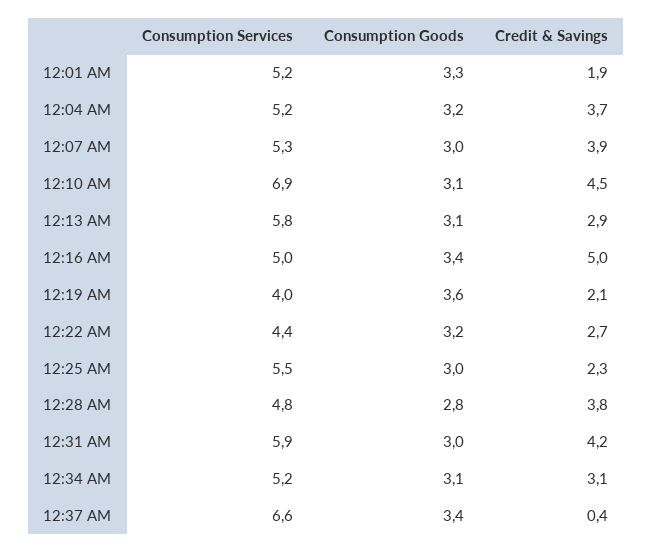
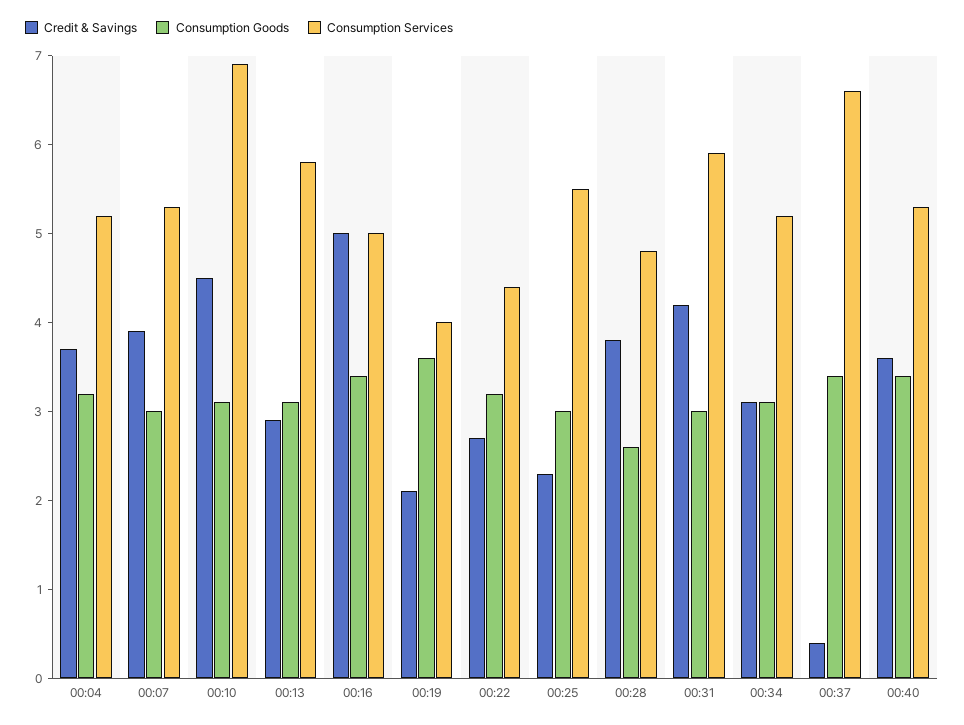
Consumption Services, 12:01 AM: 5.2 -> none
Consumption Goods, 12:01 AM: 3.3 -> none
Credit & Savings, 12:01 AM: 1.9 -> none
Consumption Goods, 12:28 AM: 2.8 -> 2.6
Credit & Savings, 00:40: none -> 3.6
Consumption Goods, 00:40: none -> 3.4
Consumption Services, 00:40: none -> 5.3

